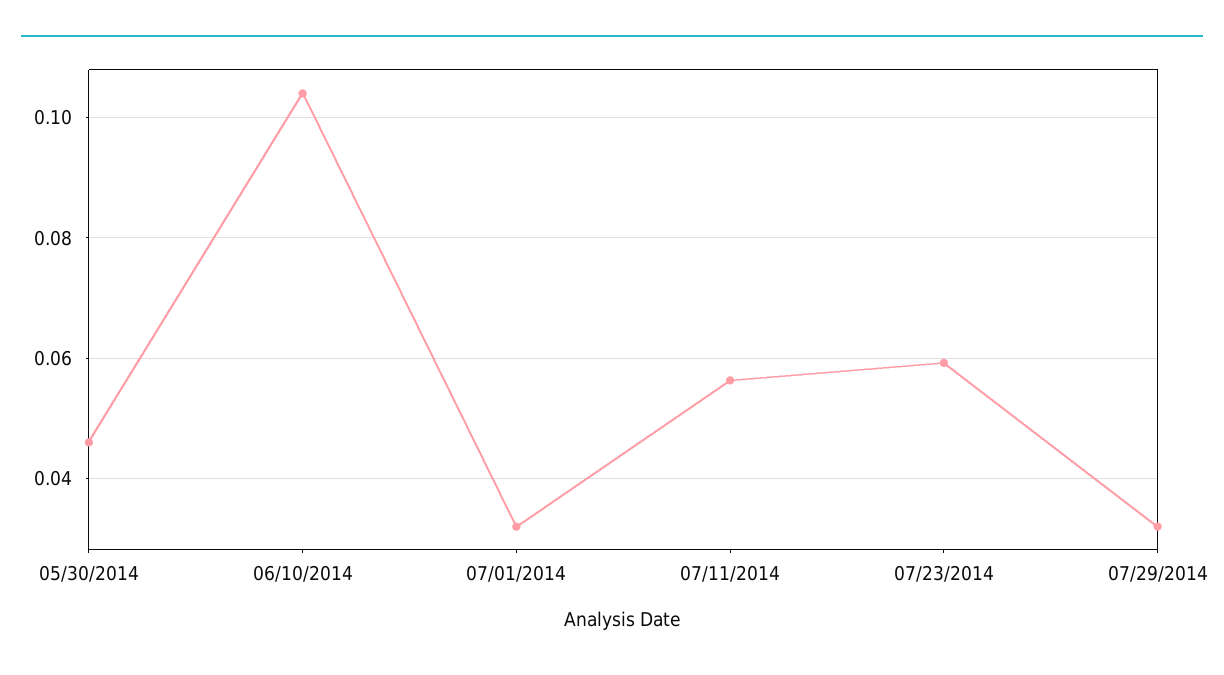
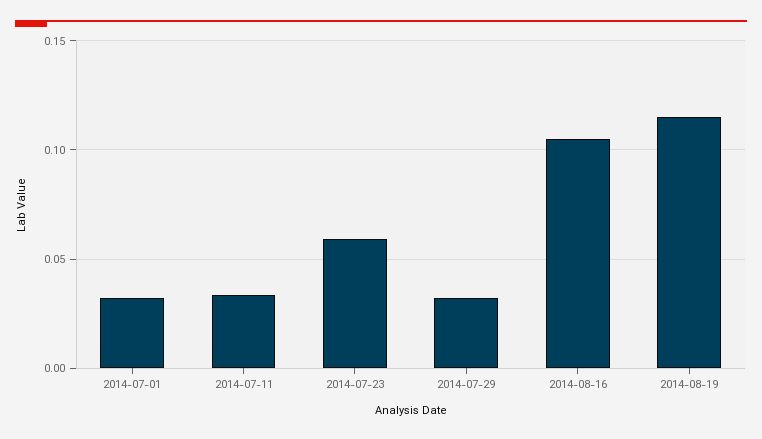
05/30/2014: 0.046 -> none
06/10/2014: 0.104 -> none
07/11/2014: 0.056 -> 0.035
2014-08-16: none -> 0.105
2014-08-19: none -> 0.115

